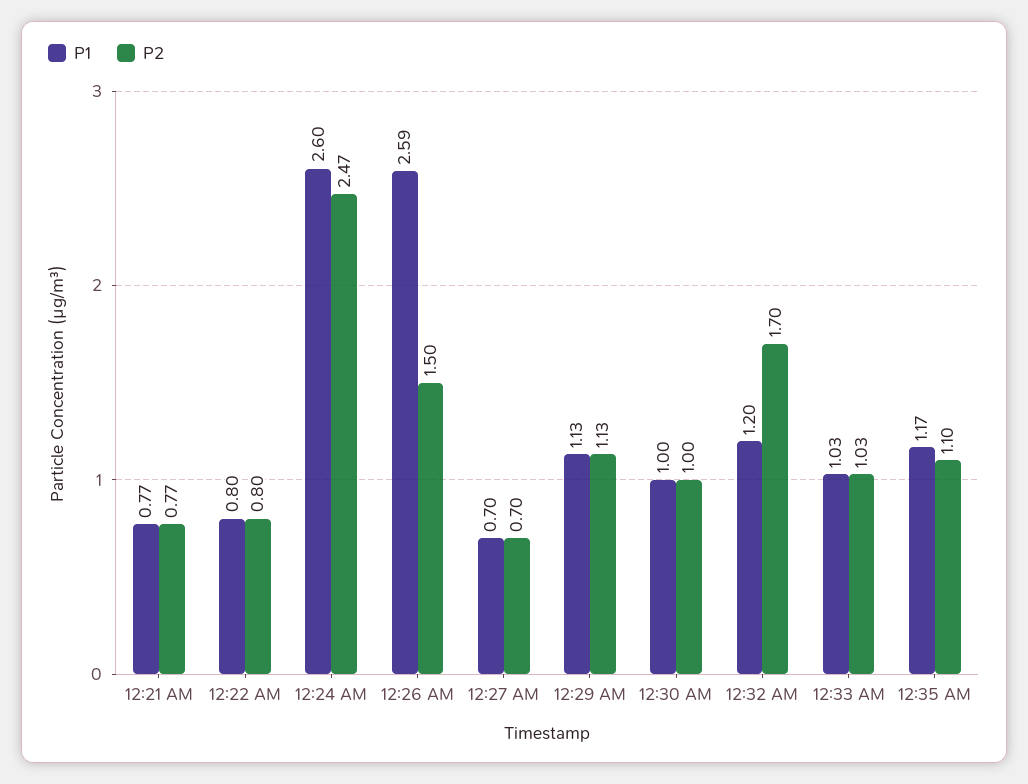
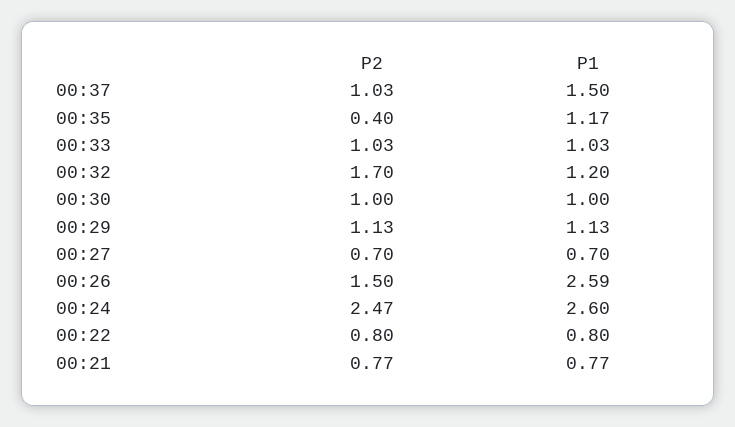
P2, 12:35 AM: 1.1 -> 0.4
P2, 00:37: none -> 1.03
P1, 00:37: none -> 1.5

